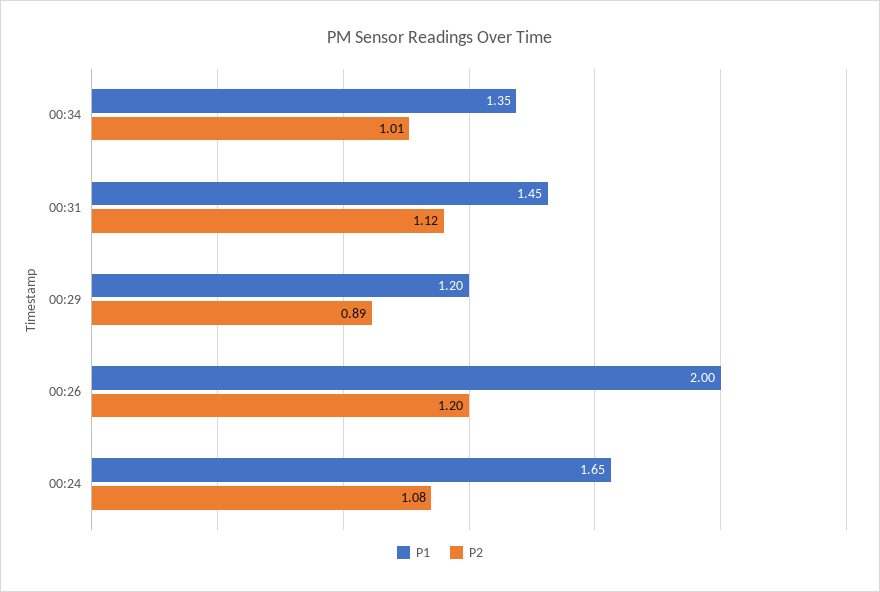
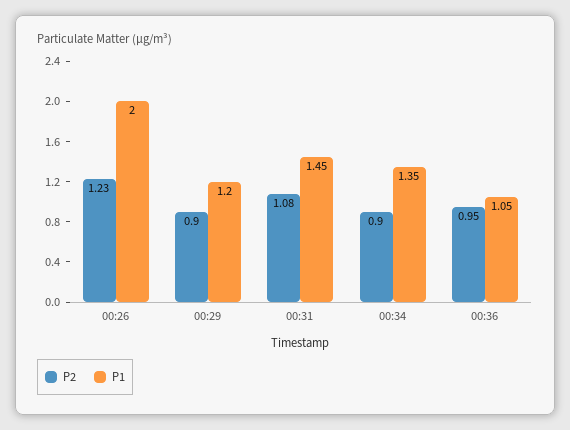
P2, 00:34: 1.01 -> 0.9
P2, 00:31: 1.12 -> 1.08
P2, 00:29: 0.89 -> 0.9
P2, 00:26: 1.2 -> 1.23
P1, 00:24: 1.65 -> none
P2, 00:24: 1.08 -> none
P2, 00:36: none -> 0.95
P1, 00:36: none -> 1.05

